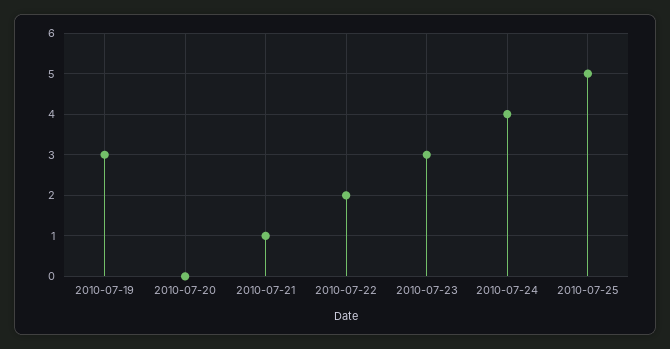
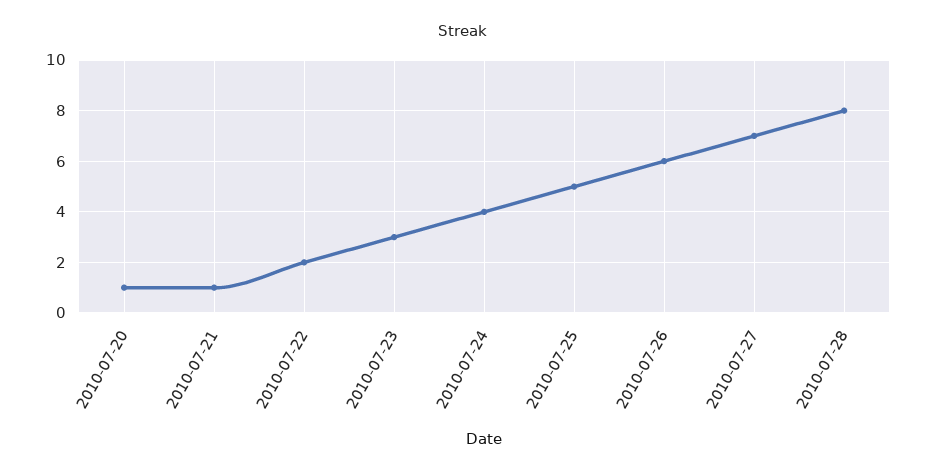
2010-07-19: 3 -> none
2010-07-20: 0 -> 1
2010-07-26: none -> 6
2010-07-27: none -> 7
2010-07-28: none -> 8

